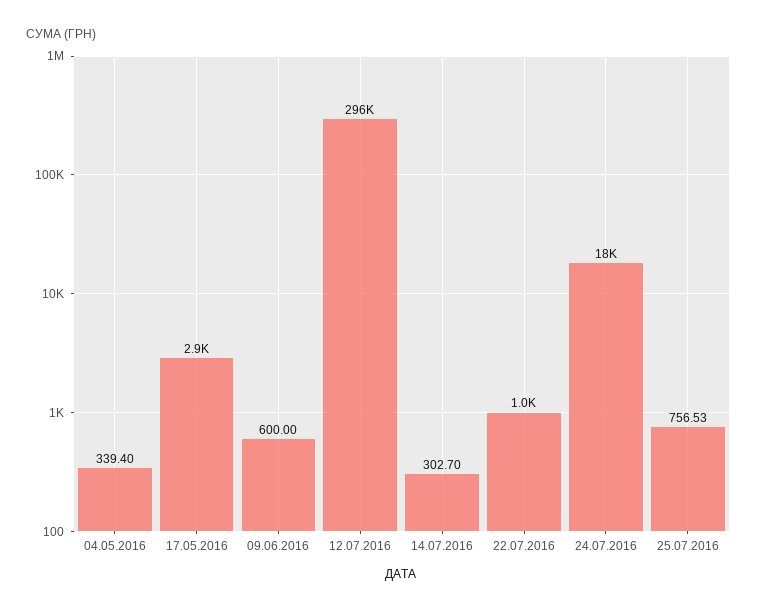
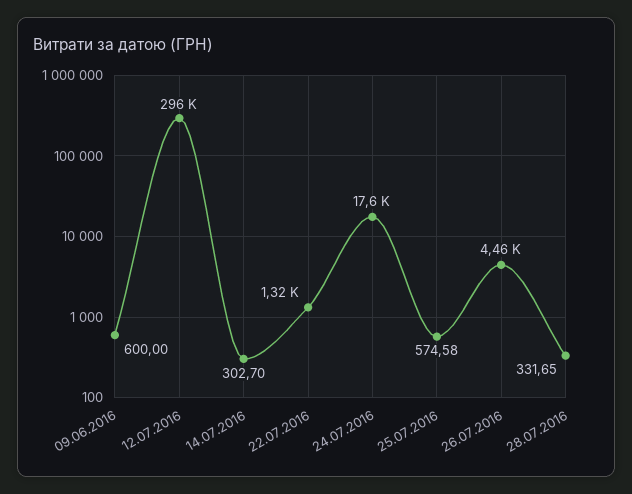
04.05.2016: 339.4 -> none
17.05.2016: 2900 -> none
22.07.2016: 1000 -> 1320
25.07.2016: 756.53 -> 574.58
26.07.2016: none -> 4460
28.07.2016: none -> 331.65

